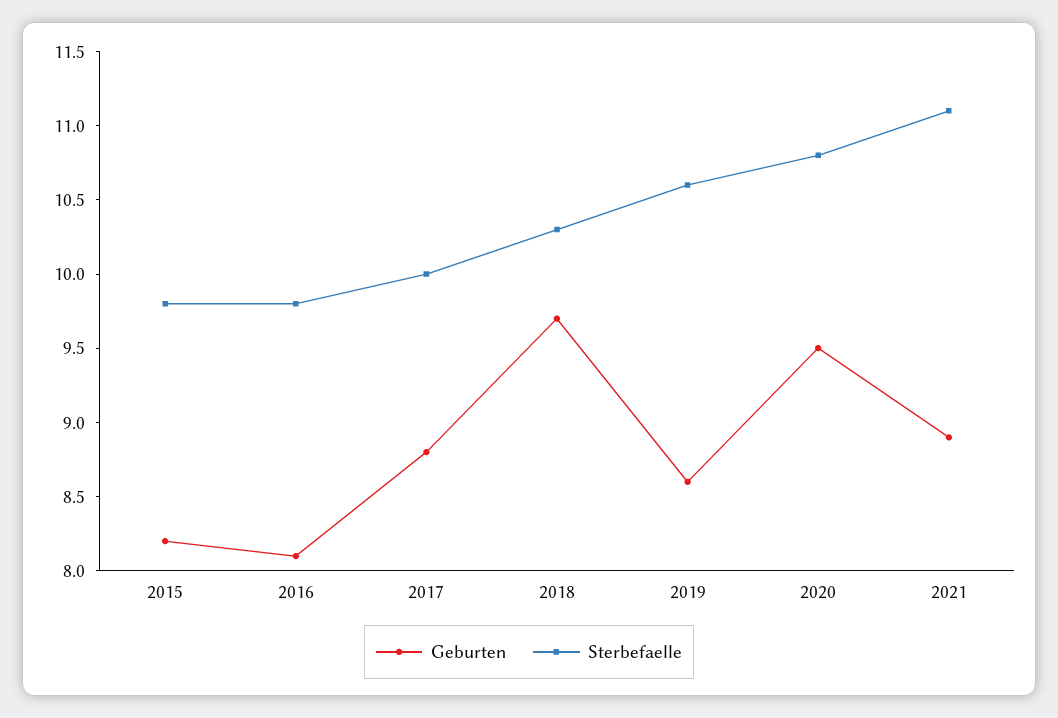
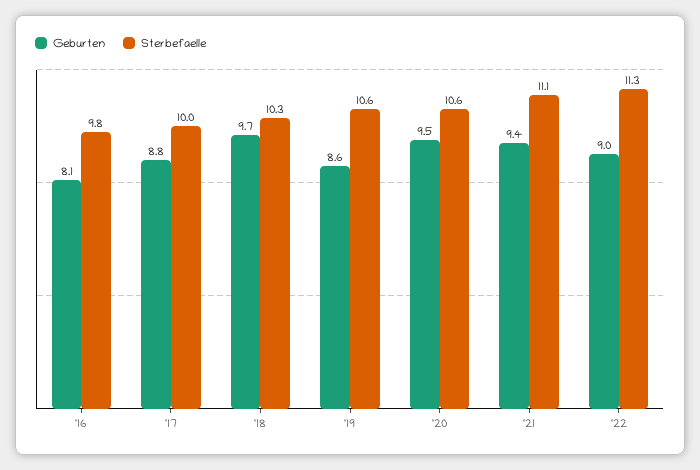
Geburten, 2015: 8.2 -> none
Sterbefaelle, 2015: 9.8 -> none
Sterbefaelle, 2020: 10.8 -> 10.6
Geburten, 2021: 8.9 -> 9.4
Geburten, '22: none -> 9
Sterbefaelle, '22: none -> 11.3

